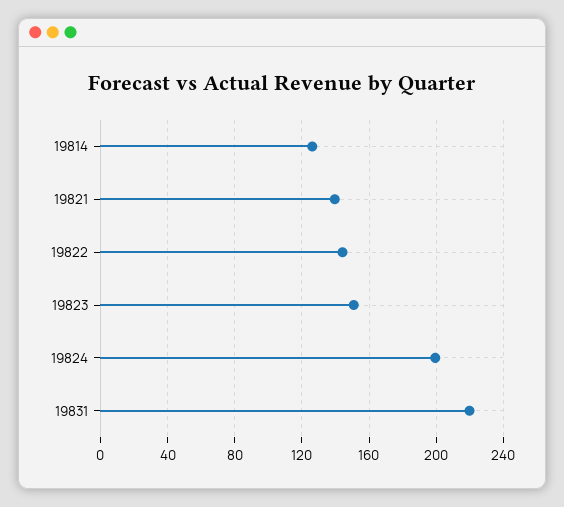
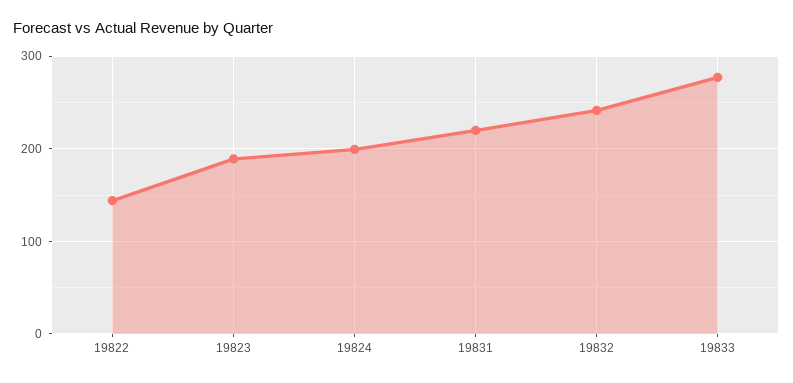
19814: 125 -> none
19821: 140 -> none
19823: 150 -> 190
19832: none -> 240
19833: none -> 280

